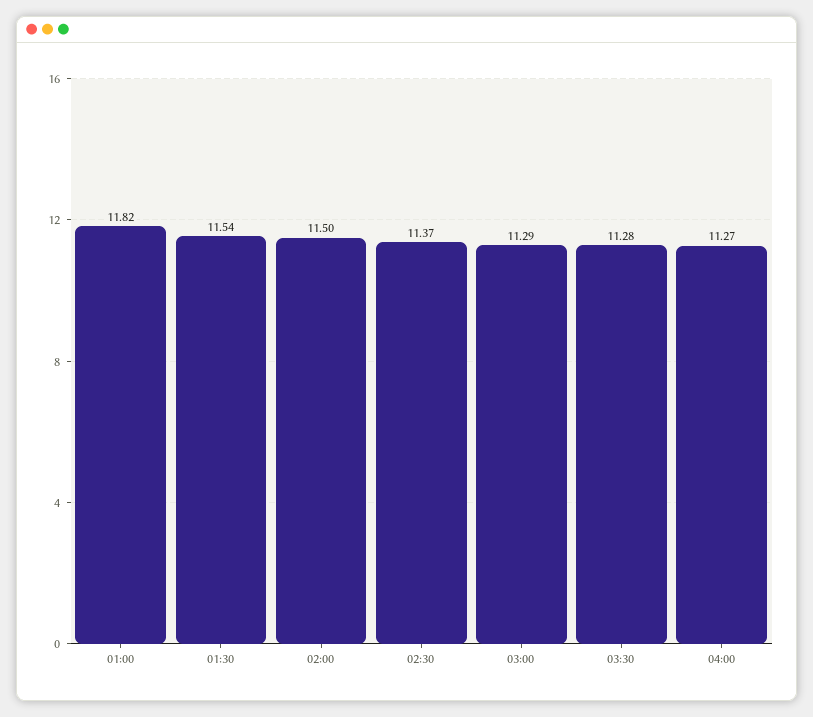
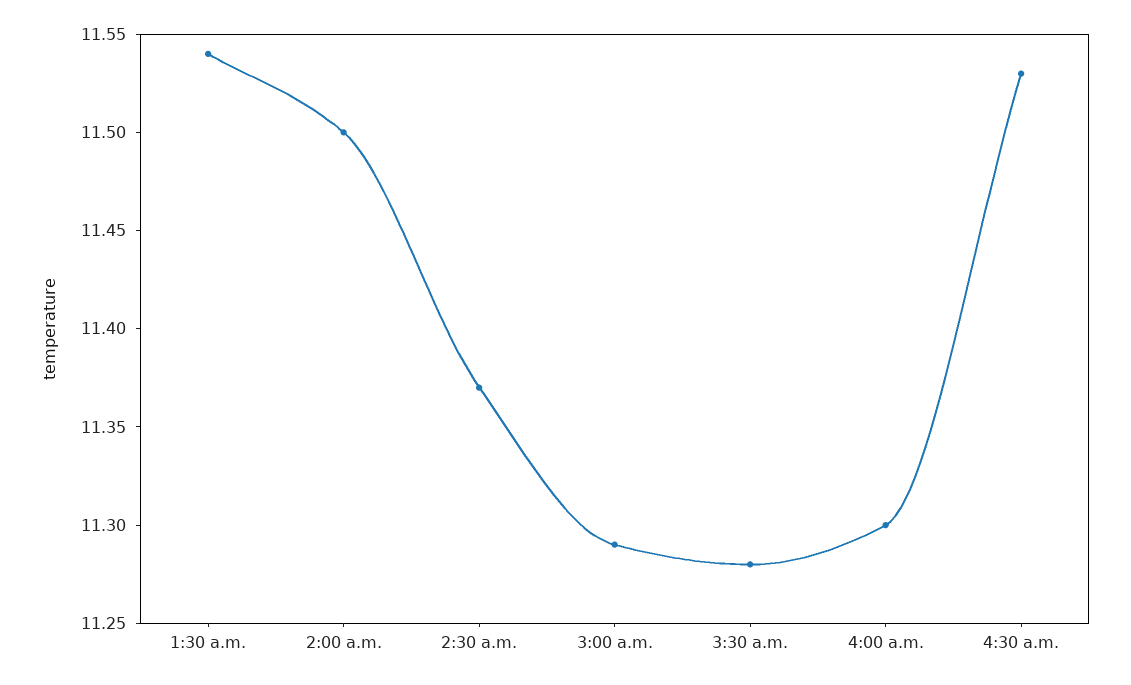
01:00: 11.82 -> none
04:00: 11.27 -> 11.3
4:30 a.m.: none -> 11.53

